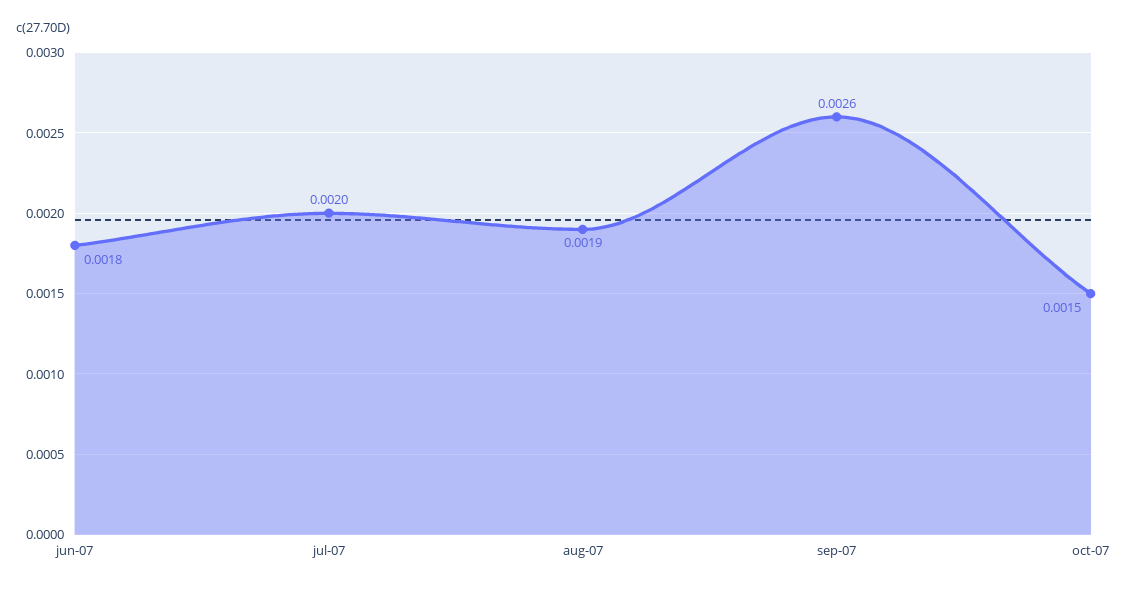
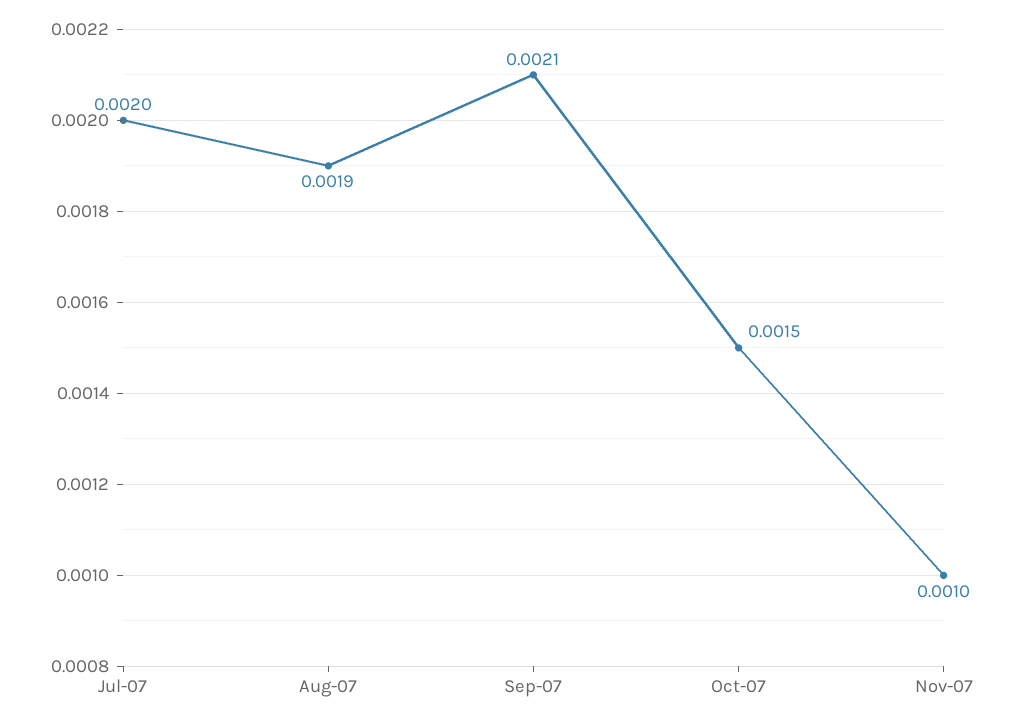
jun-07: 0.0018 -> none
sep-07: 0.0026 -> 0.0021
Nov-07: none -> 0.001

